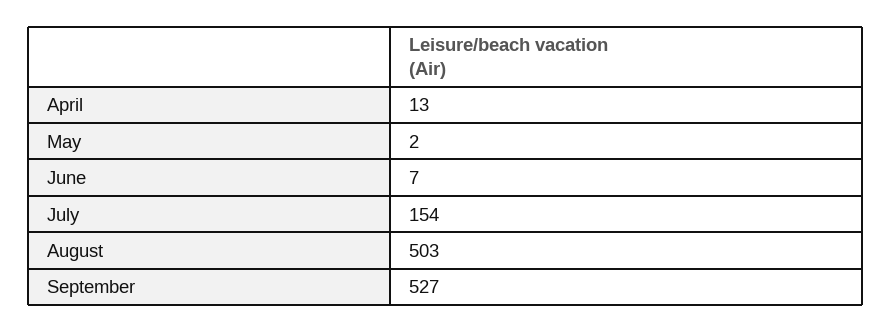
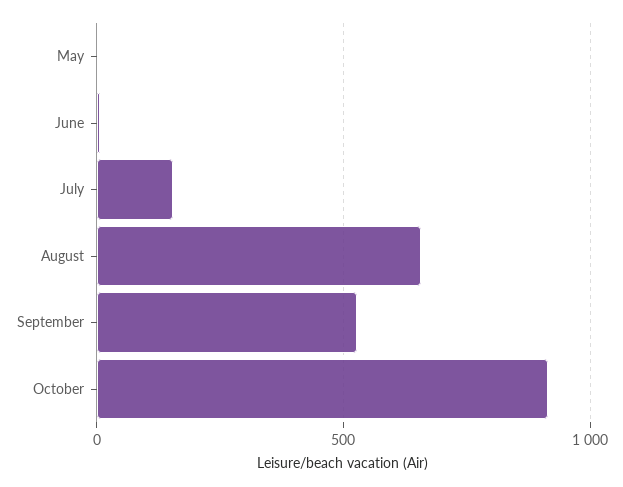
April: 13 -> none
August: 503 -> 650
October: none -> 900

